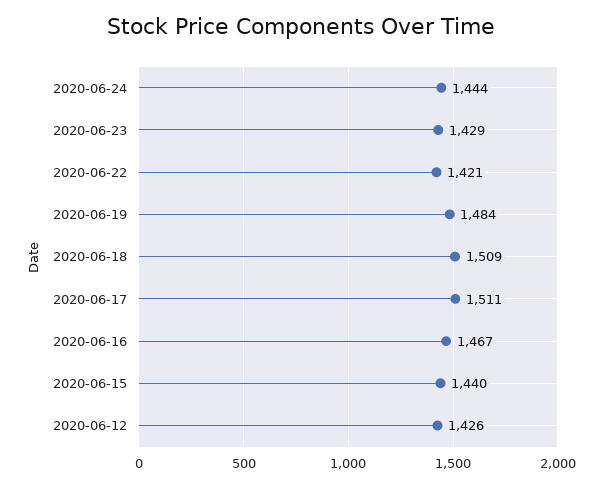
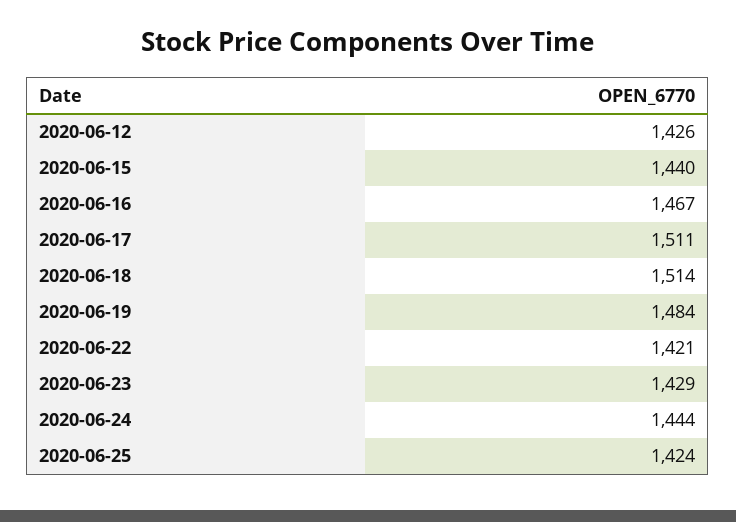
2020-06-18: 1509 -> 1514
2020-06-25: none -> 1424

